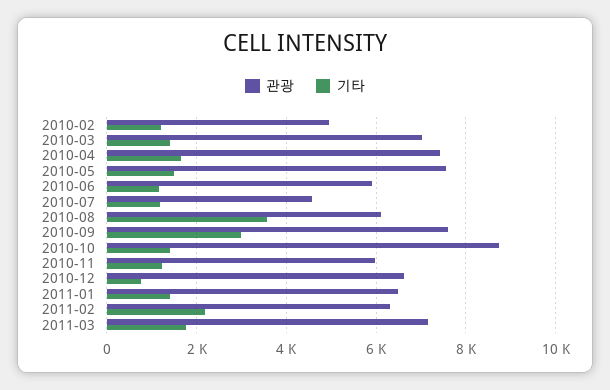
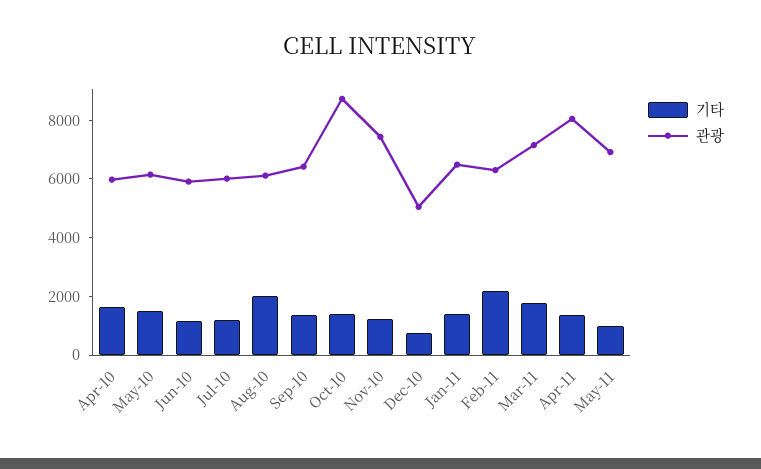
관광, 2010-02: 5000 -> none
기타, 2010-02: 1200 -> none
관광, 2010-03: 7000 -> none
기타, 2010-03: 1400 -> none
관광, 2010-04: 7400 -> 6000
관광, 2010-05: 7600 -> 6000
관광, 2010-07: 4600 -> 6000
기타, 2010-08: 3600 -> 2000
관광, 2010-09: 7600 -> 6500
기타, 2010-09: 3000 -> 1500
관광, 2010-11: 6000 -> 7500
관광, 2010-12: 6600 -> 5000
기타, Apr-11: none -> 1500
관광, Apr-11: none -> 8000
기타, May-11: none -> 1000
관광, May-11: none -> 7000

